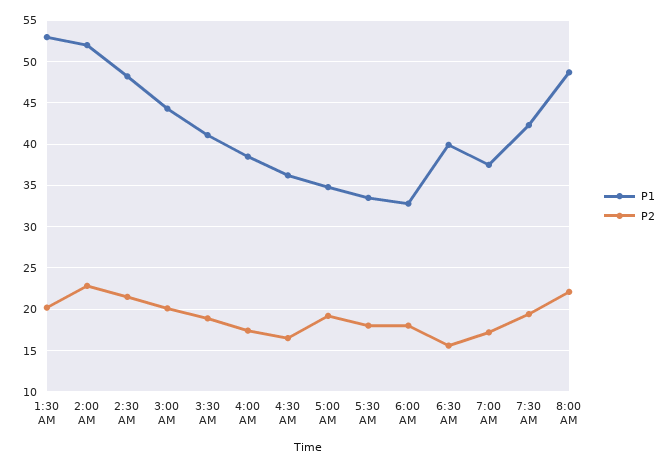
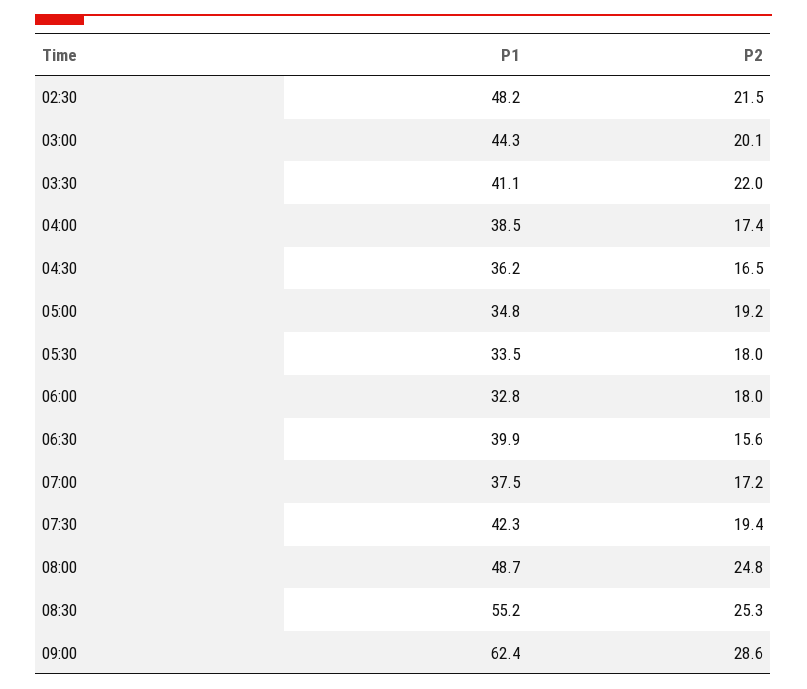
P1, 1:30 AM: 53 -> none
P2, 1:30 AM: 20 -> none
P1, 2:00 AM: 52 -> none
P2, 2:00 AM: 23 -> none
P2, 3:30 AM: 19 -> 22
P2, 8:00 AM: 22 -> 24.8
P1, 08:30: none -> 55.2
P2, 08:30: none -> 25.3
P1, 09:00: none -> 62.4
P2, 09:00: none -> 28.6

